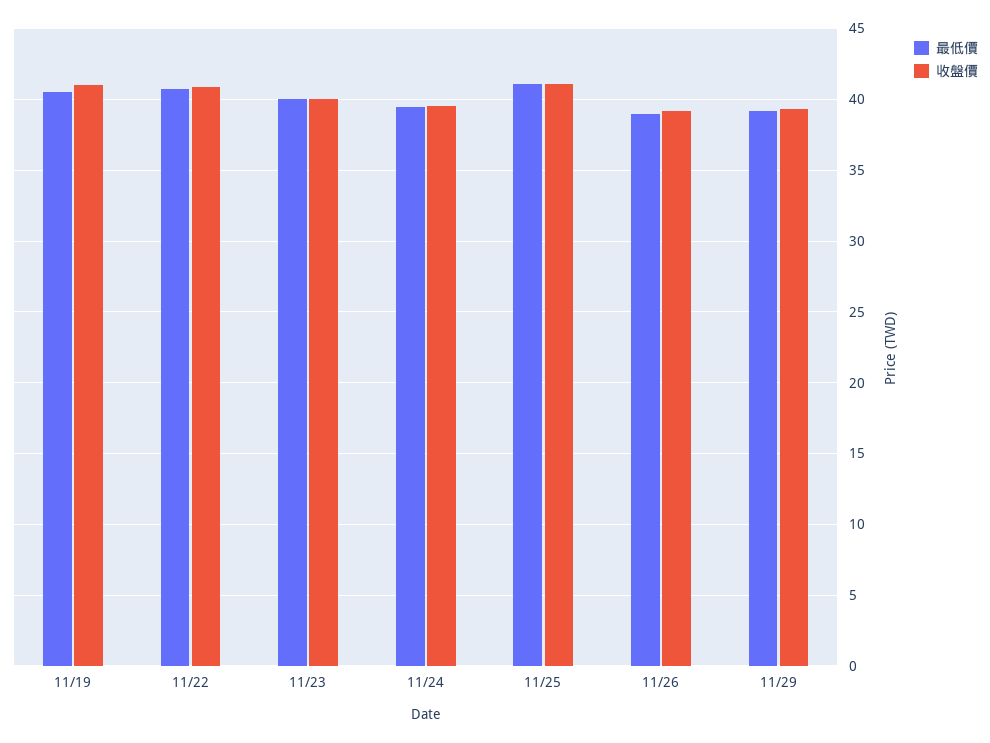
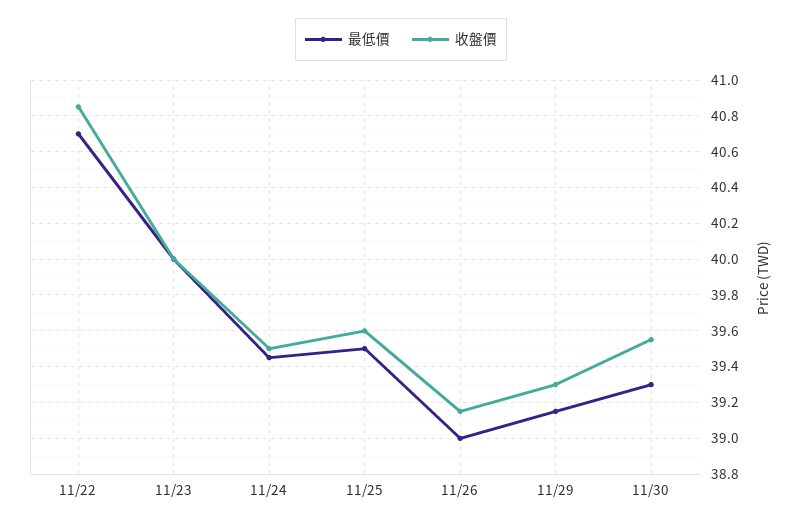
最低價, 11/19: 40.5 -> none
收盤價, 11/19: 41 -> none
最低價, 11/25: 41 -> 39.5
收盤價, 11/25: 41 -> 39.6
最低價, 11/30: none -> 39.3
收盤價, 11/30: none -> 39.55

